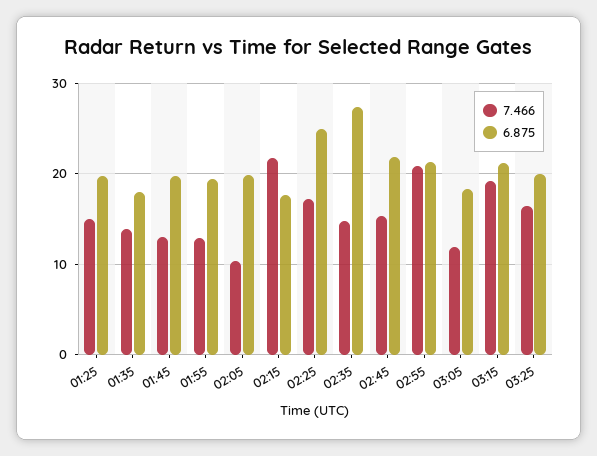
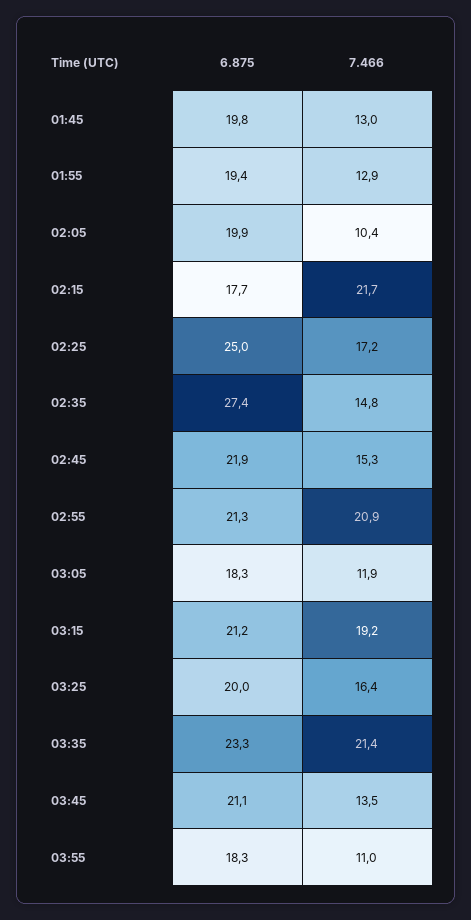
7.466, 01:25: 15 -> none
6.875, 01:25: 20 -> none
7.466, 01:35: 14 -> none
6.875, 01:35: 18 -> none
6.875, 03:35: none -> 23.3
7.466, 03:35: none -> 21.4
6.875, 03:45: none -> 21.1
7.466, 03:45: none -> 13.5
6.875, 03:55: none -> 18.3
7.466, 03:55: none -> 11

